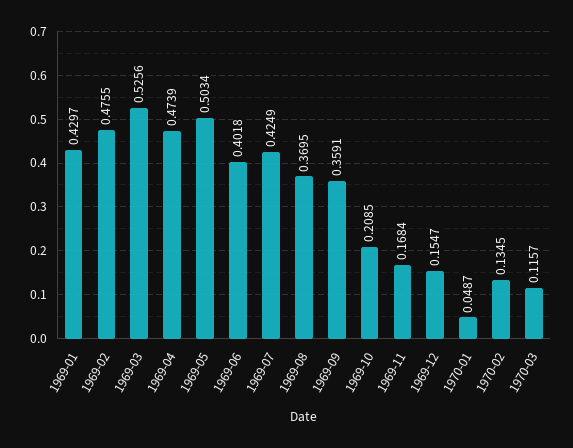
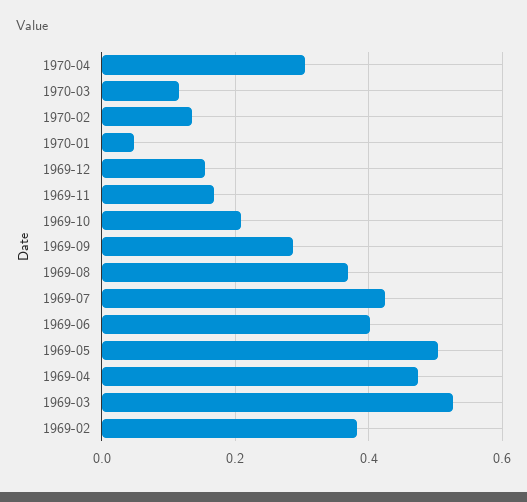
1969-01: 0.4297 -> none
1969-02: 0.4755 -> 0.38
1969-09: 0.3591 -> 0.28
1970-04: none -> 0.3

